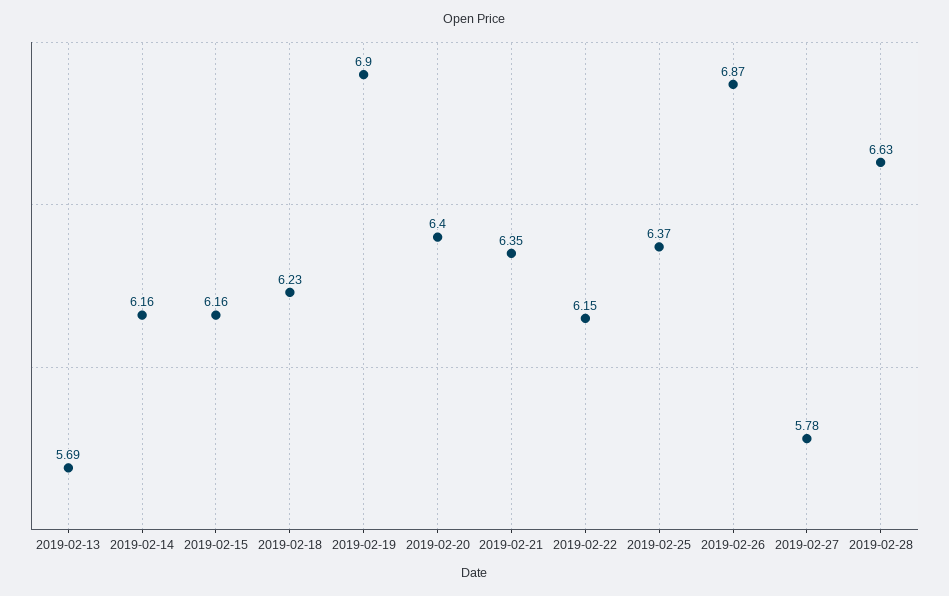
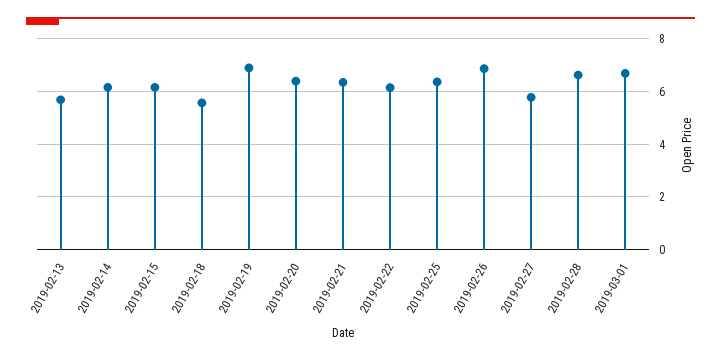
2019-02-18: 6.23 -> 5.5
2019-03-01: none -> 6.75

